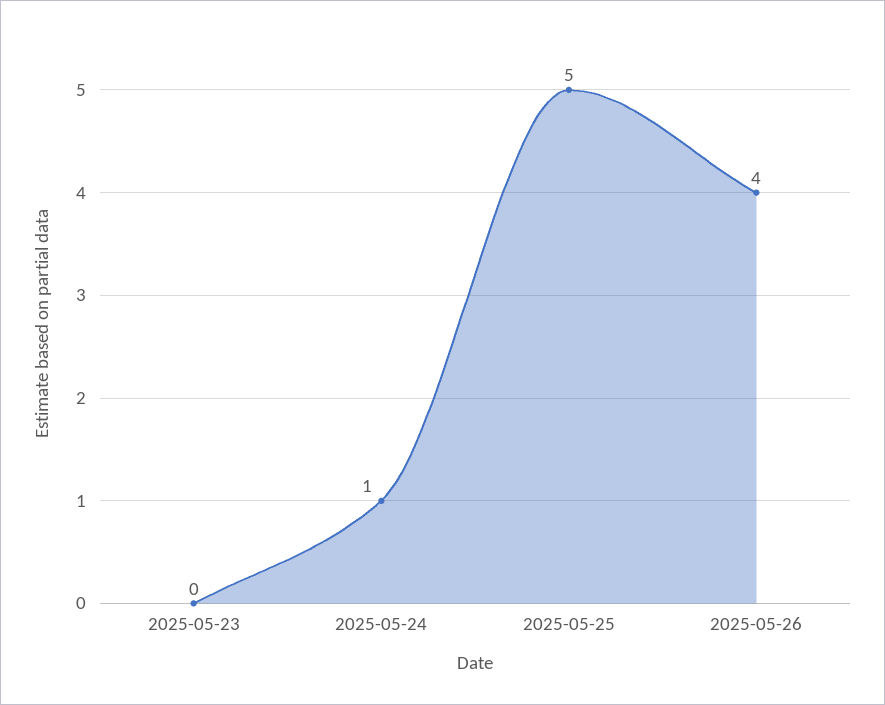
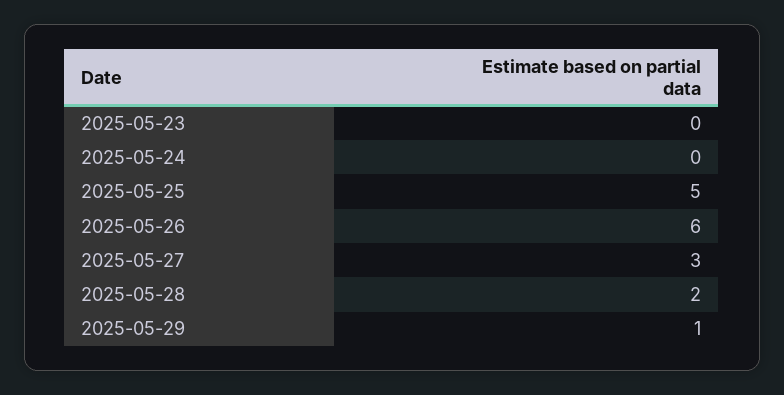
2025-05-24: 1 -> 0
2025-05-26: 4 -> 6
2025-05-27: none -> 3
2025-05-28: none -> 2
2025-05-29: none -> 1

